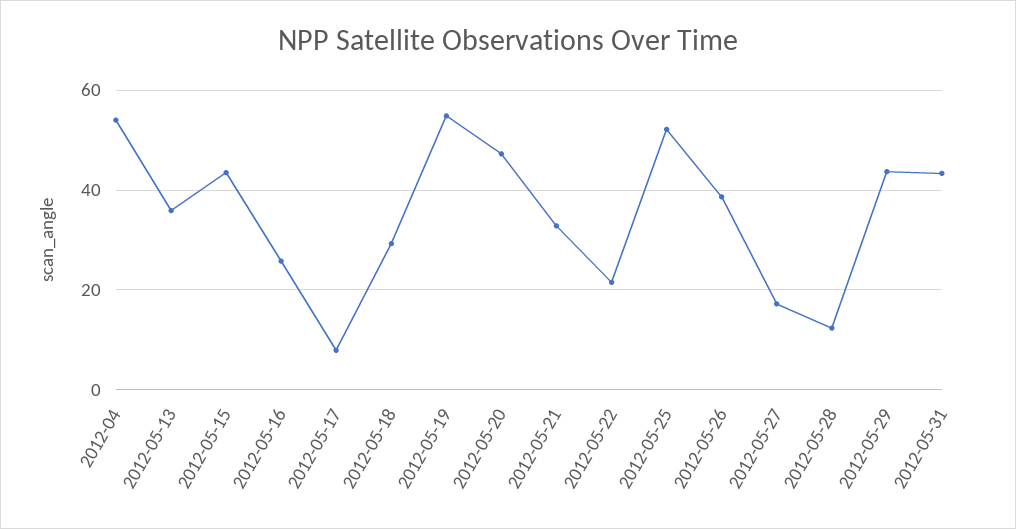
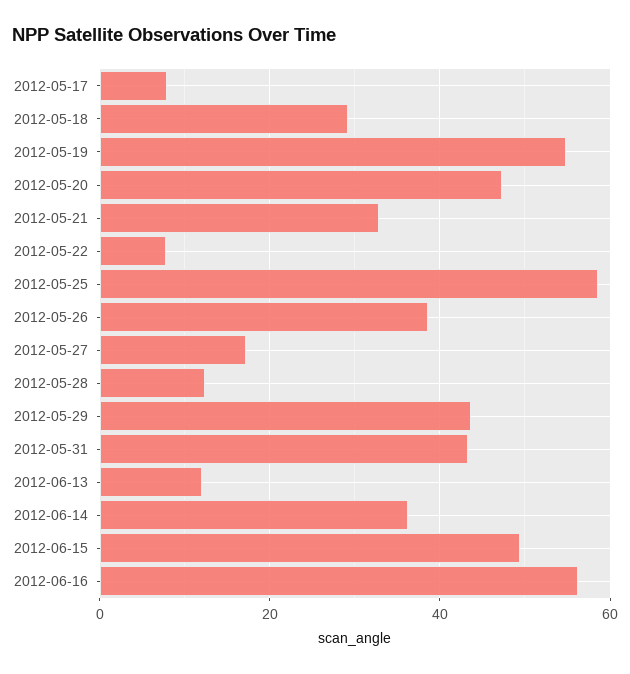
2012-04: 54 -> none
2012-05-13: 36 -> none
2012-05-15: 44 -> none
2012-05-16: 26 -> none
2012-05-22: 22 -> 8
2012-05-25: 52 -> 58
2012-06-13: none -> 12
2012-06-14: none -> 36
2012-06-15: none -> 50
2012-06-16: none -> 56

